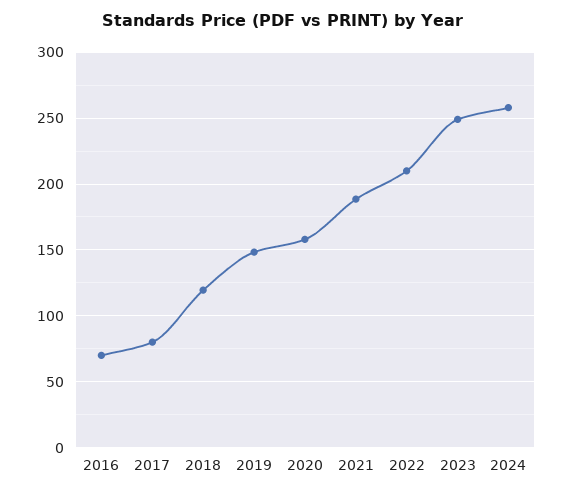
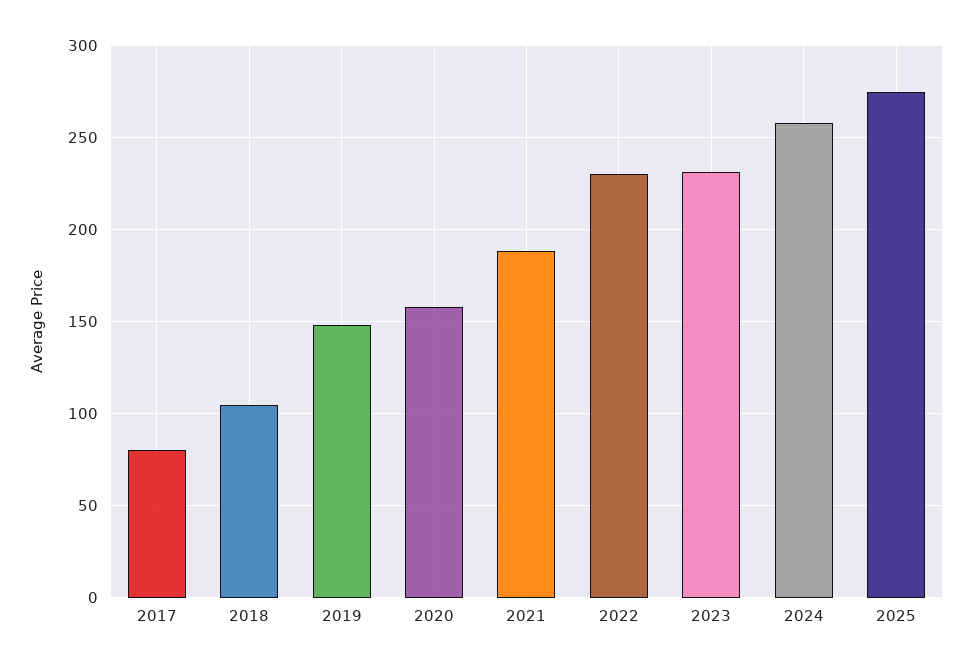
2016: 70 -> none
2018: 120 -> 105
2022: 210 -> 230
2023: 250 -> 230
2025: none -> 275

